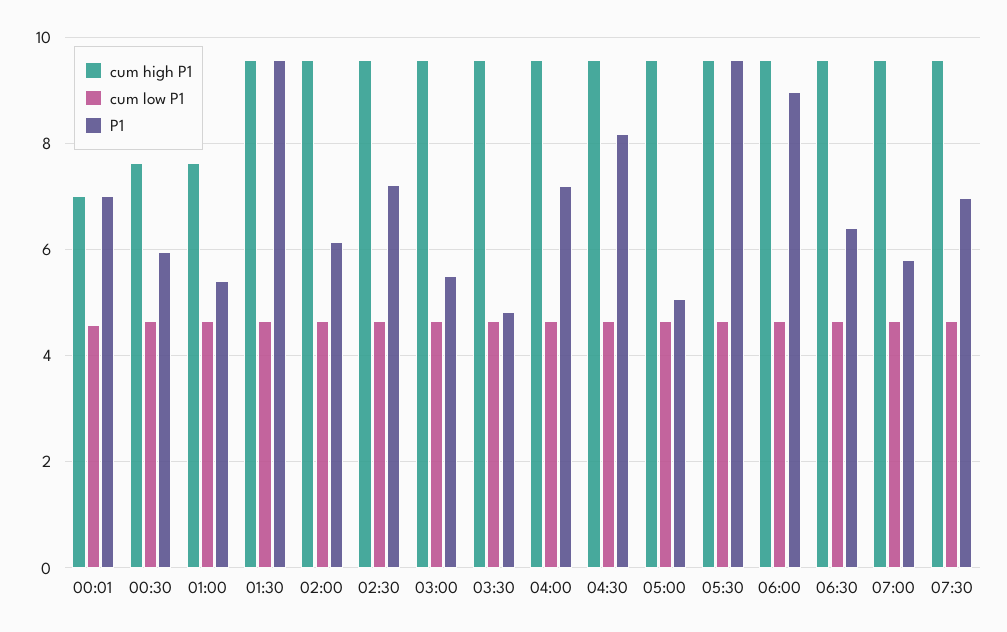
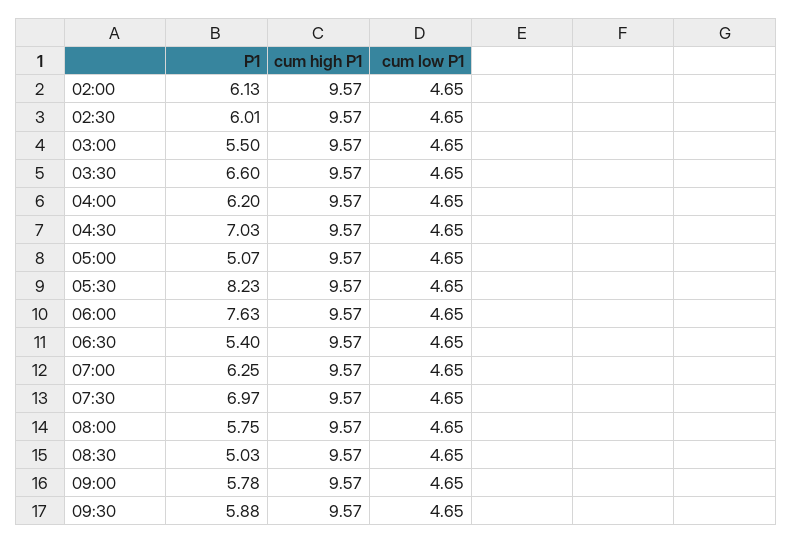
cum high P1, 00:01: 7 -> none
cum low P1, 00:01: 4.6 -> none
P1, 00:01: 7 -> none
cum high P1, 00:30: 7.6 -> none
cum low P1, 00:30: 4.6 -> none
P1, 00:30: 6 -> none
cum high P1, 01:00: 7.6 -> none
cum low P1, 01:00: 4.6 -> none
P1, 01:00: 5.4 -> none
cum high P1, 01:30: 9.6 -> none
cum low P1, 01:30: 4.6 -> none
P1, 01:30: 9.6 -> none
P1, 02:30: 7.2 -> 6.01
P1, 03:30: 4.8 -> 6.6
P1, 04:00: 7.2 -> 6.2
P1, 04:30: 8.2 -> 7.03
P1, 05:30: 9.6 -> 8.23
P1, 06:00: 9 -> 7.63
P1, 06:30: 6.4 -> 5.4
P1, 07:00: 5.8 -> 6.25
P1, 08:00: none -> 5.75
cum high P1, 08:00: none -> 9.57
cum low P1, 08:00: none -> 4.65
P1, 08:30: none -> 5.03
cum high P1, 08:30: none -> 9.57
cum low P1, 08:30: none -> 4.65
P1, 09:00: none -> 5.78
cum high P1, 09:00: none -> 9.57
cum low P1, 09:00: none -> 4.65
P1, 09:30: none -> 5.88
cum high P1, 09:30: none -> 9.57
cum low P1, 09:30: none -> 4.65

